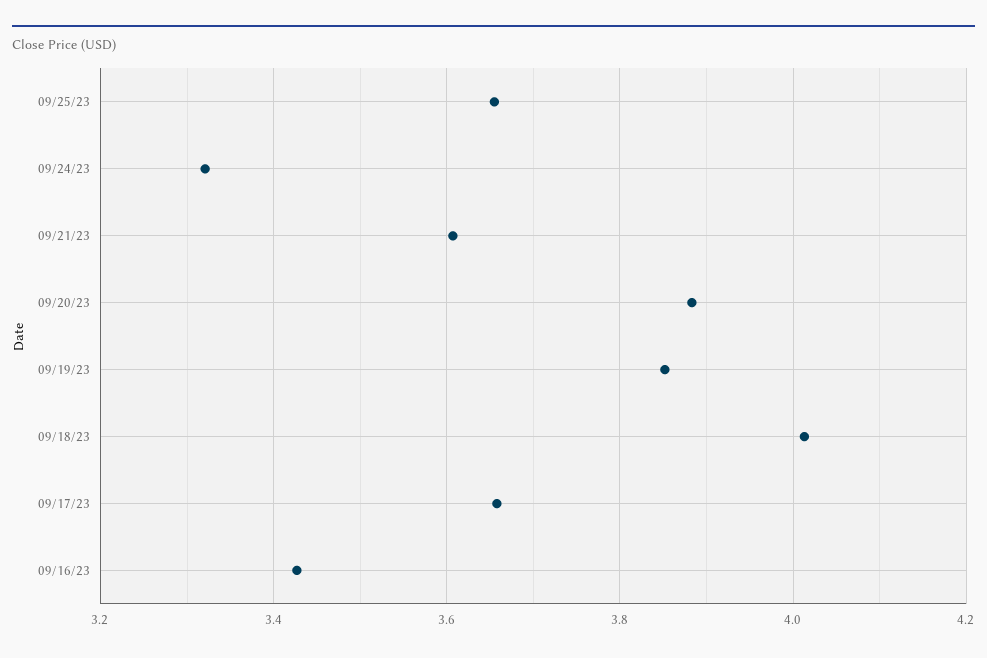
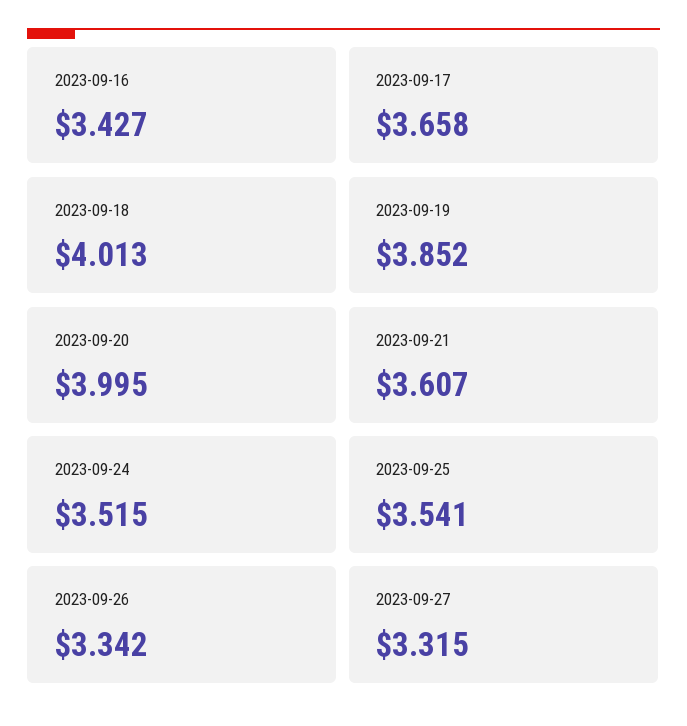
09/25/23: 3.66 -> 3.541
09/24/23: 3.32 -> 3.515
09/20/23: 3.88 -> 3.995
2023-09-26: none -> 3.342
2023-09-27: none -> 3.315

